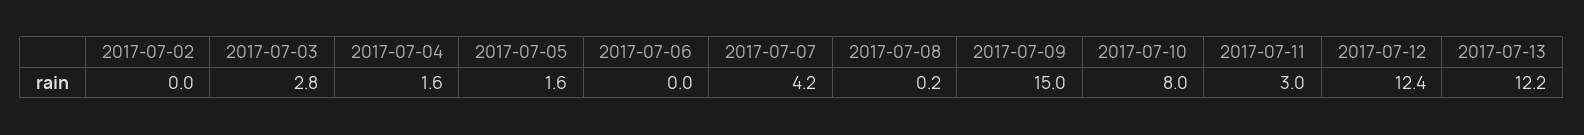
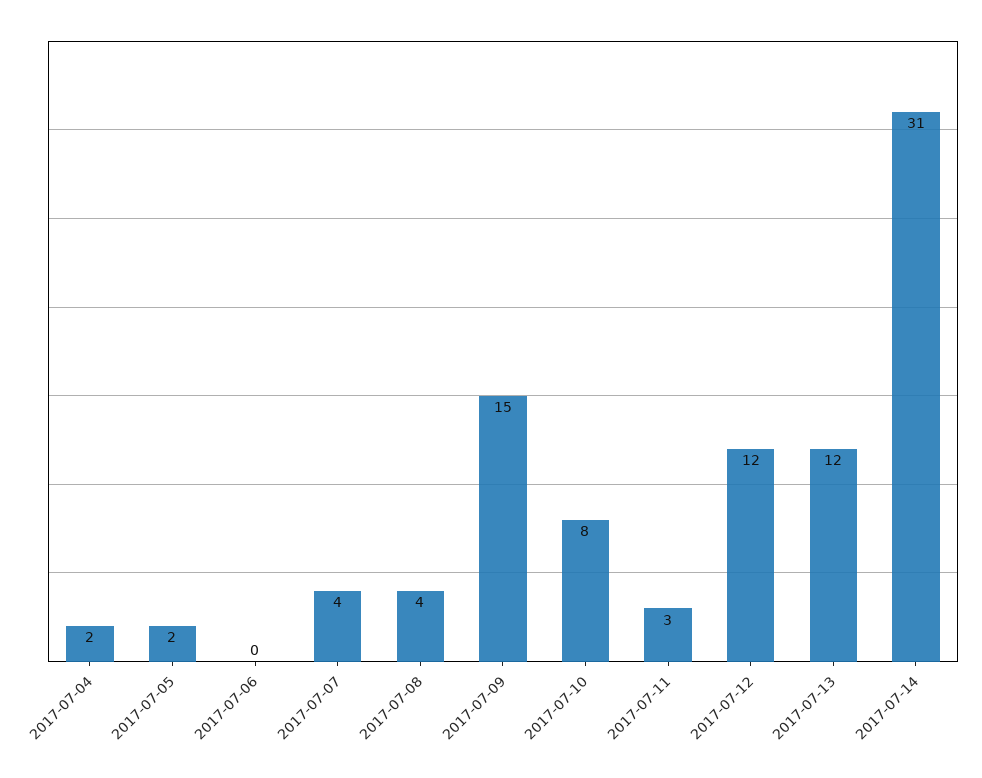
2017-07-02: 0 -> none
2017-07-03: 2.8 -> none
2017-07-08: 0.2 -> 4
2017-07-14: none -> 31

